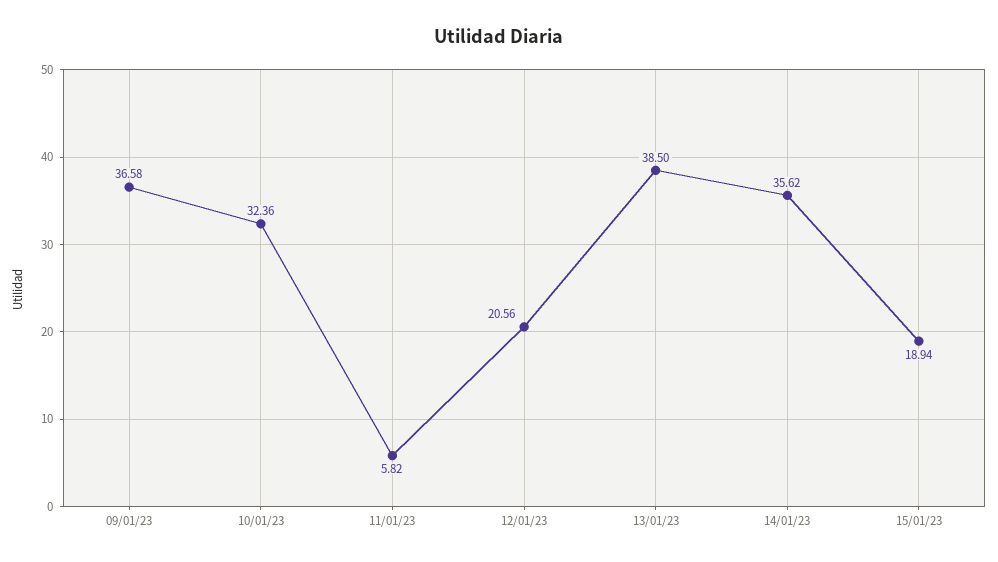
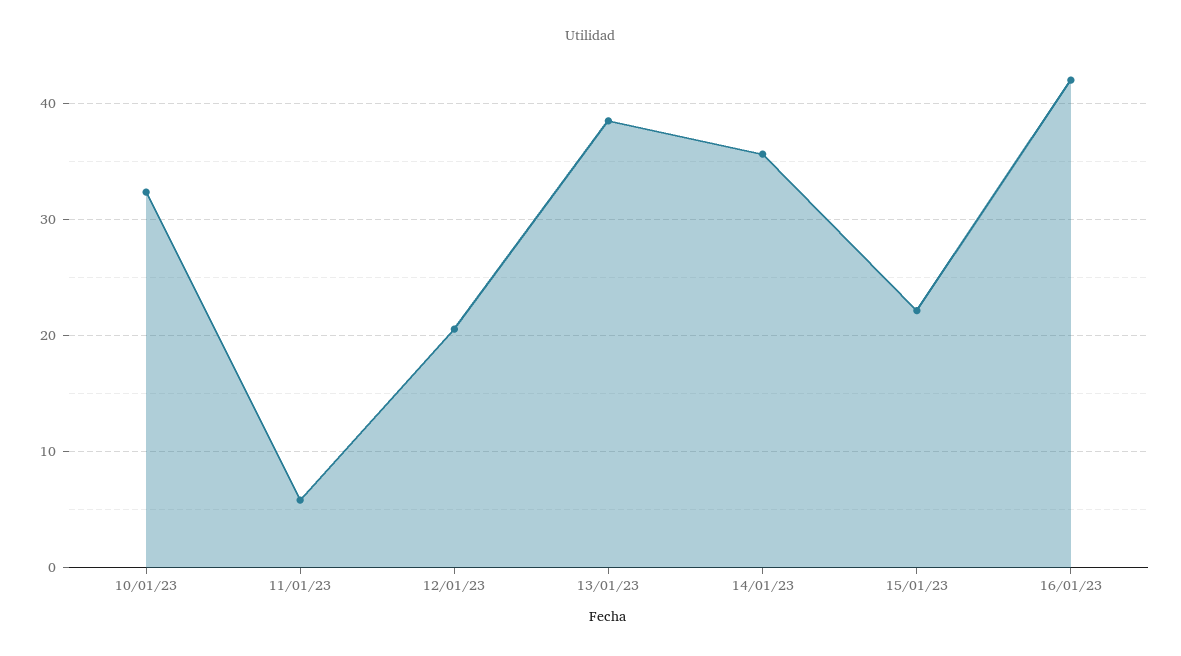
09/01/23: 36.58 -> none
15/01/23: 18.94 -> 22
16/01/23: none -> 42

